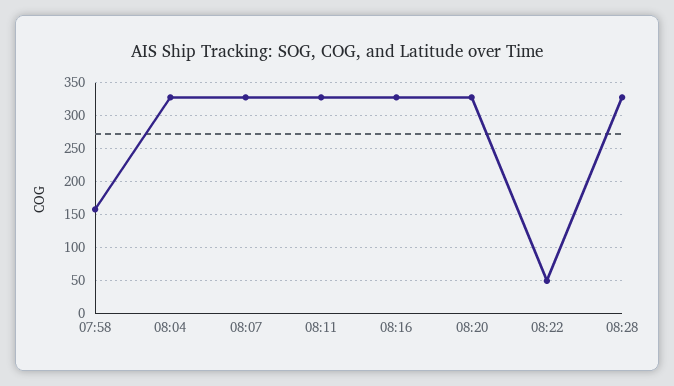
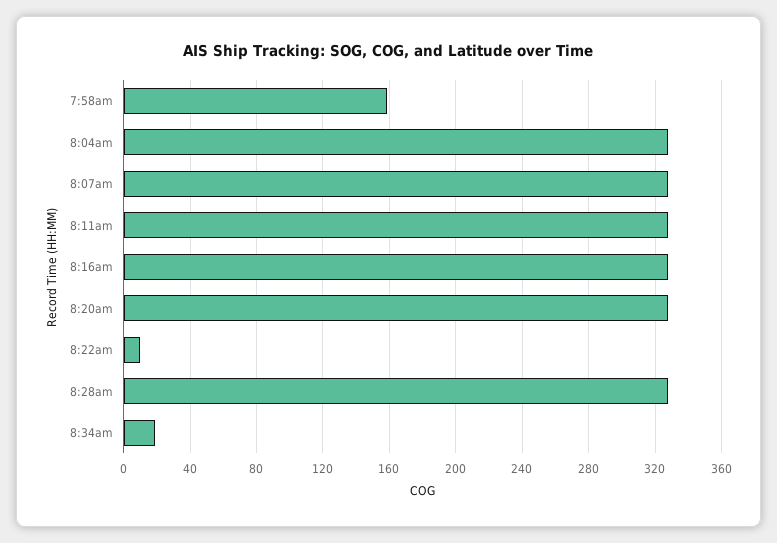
08:22: 50 -> 10
8:34am: none -> 20

